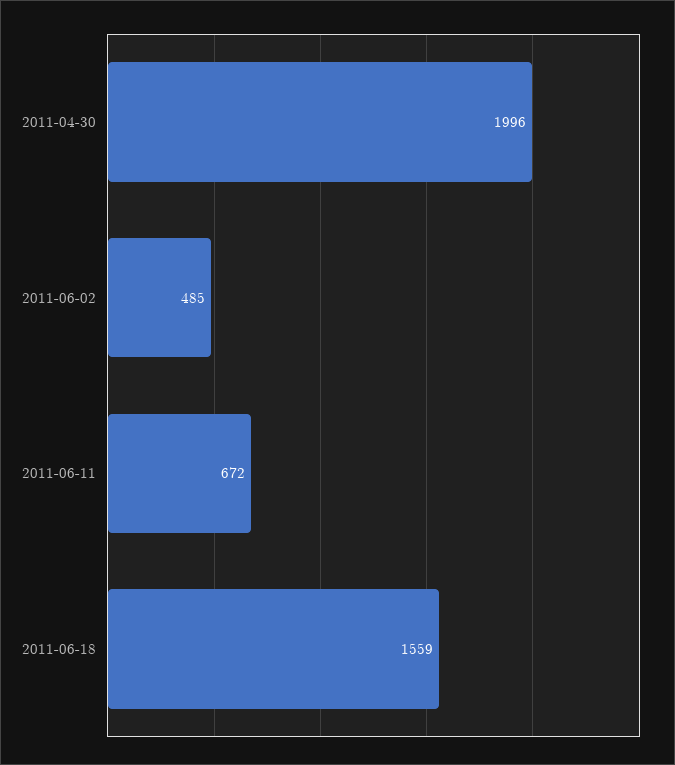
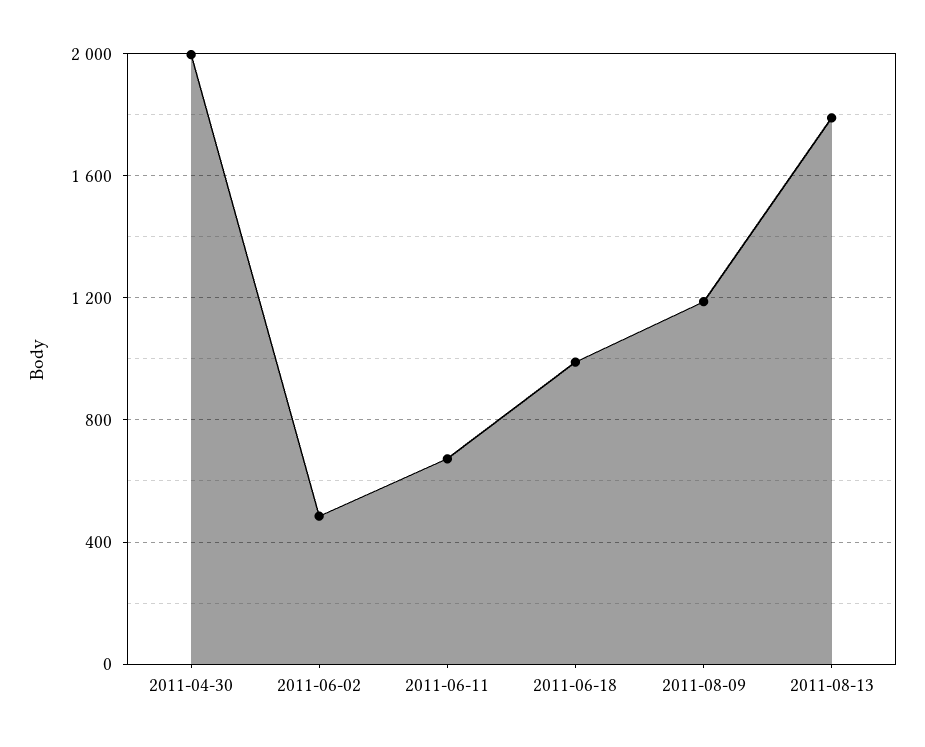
2011-06-18: 1559 -> 1000
2011-08-09: none -> 1200
2011-08-13: none -> 1800

